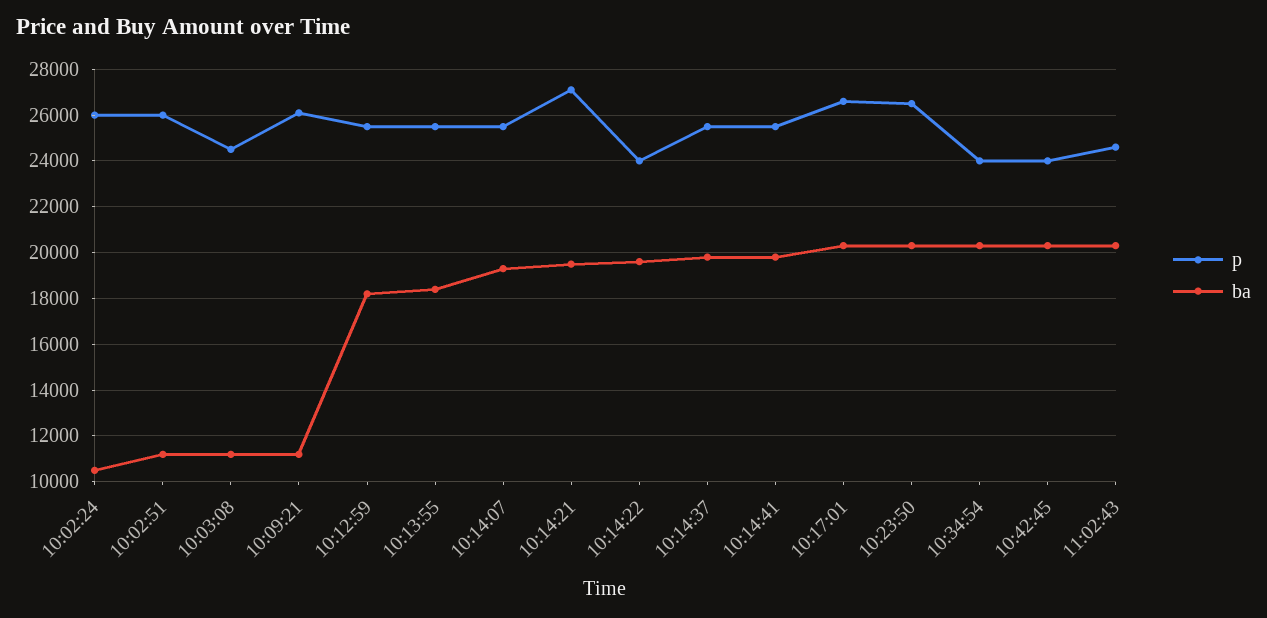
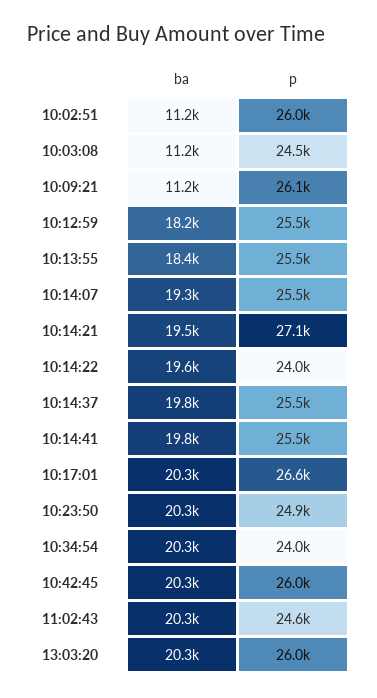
p, 10:02:24: 26000 -> none
ba, 10:02:24: 10500 -> none
p, 10:23:50: 26500 -> 24900
p, 10:42:45: 24000 -> 26000
ba, 13:03:20: none -> 20300
p, 13:03:20: none -> 26000

